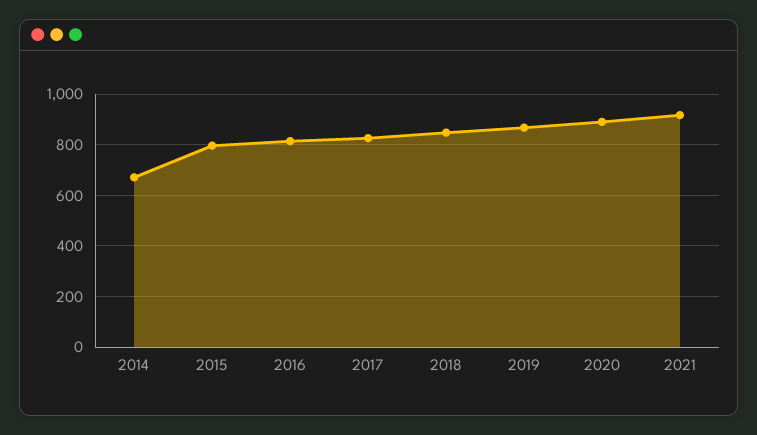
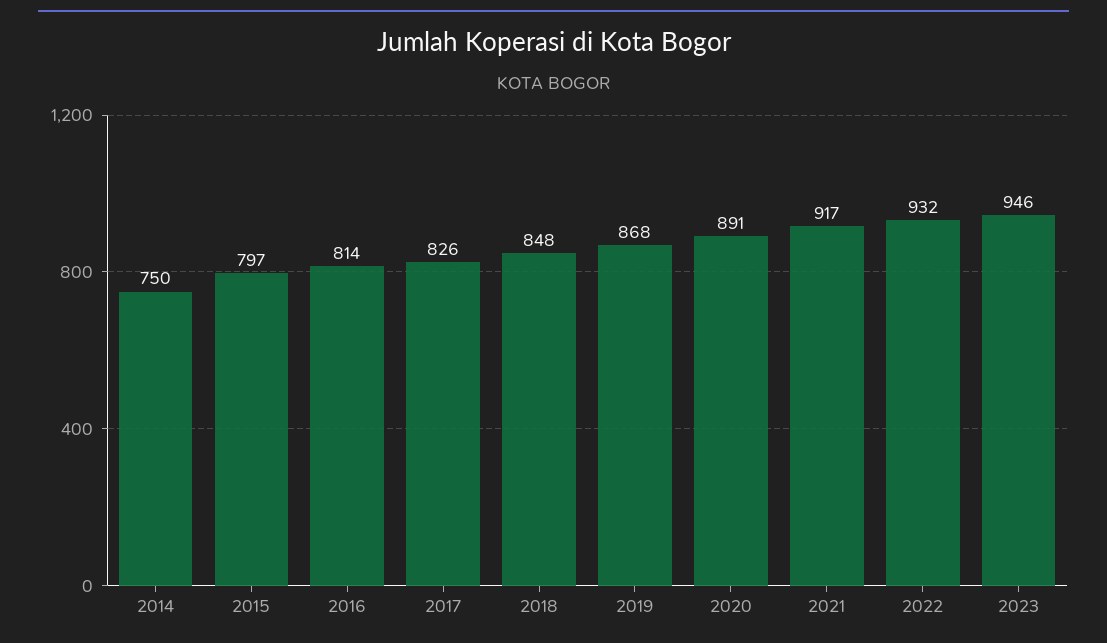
2014: 675 -> 750
2022: none -> 932
2023: none -> 946

